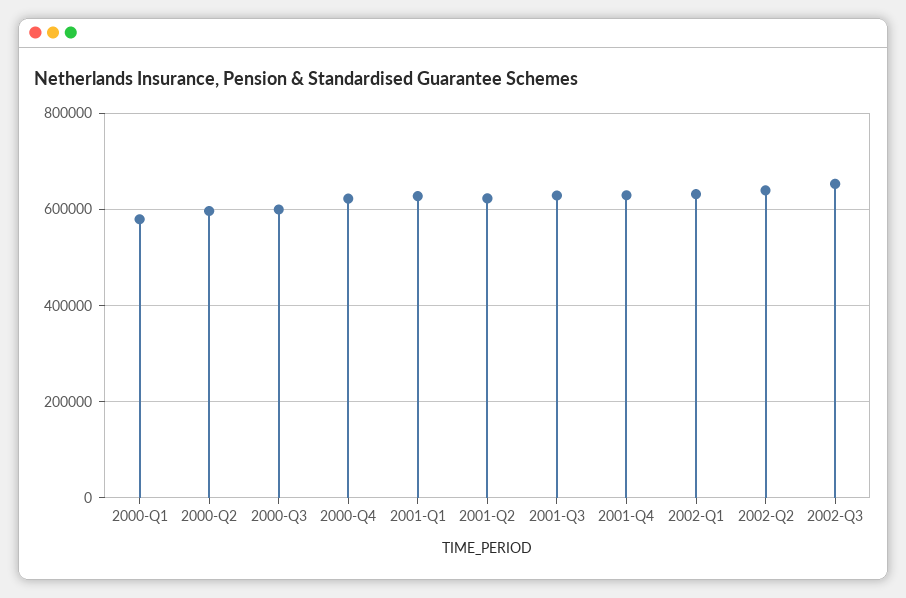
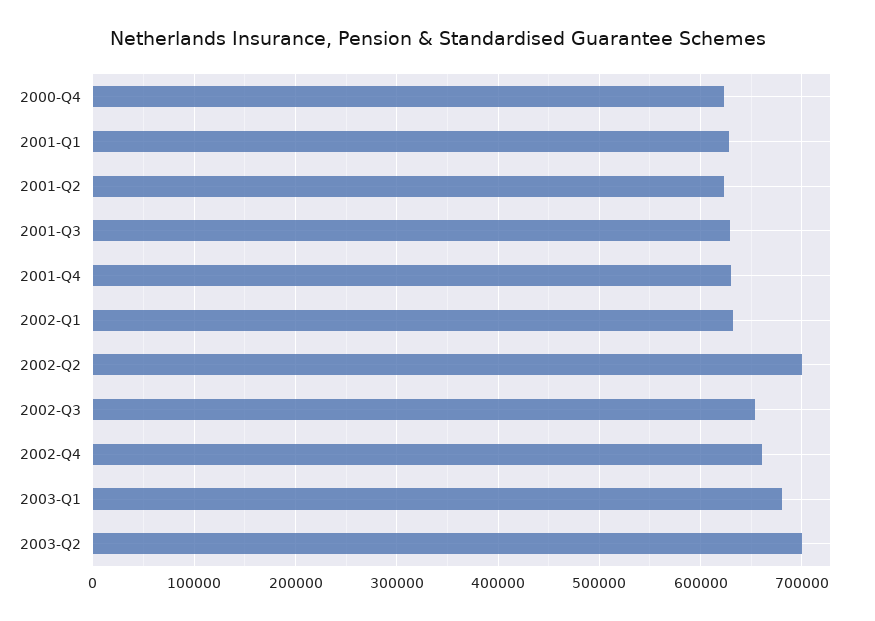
2000-Q1: 580000 -> none
2000-Q2: 600000 -> none
2000-Q3: 600000 -> none
2002-Q2: 640000 -> 700000
2002-Q4: none -> 660000
2003-Q1: none -> 680000
2003-Q2: none -> 700000

